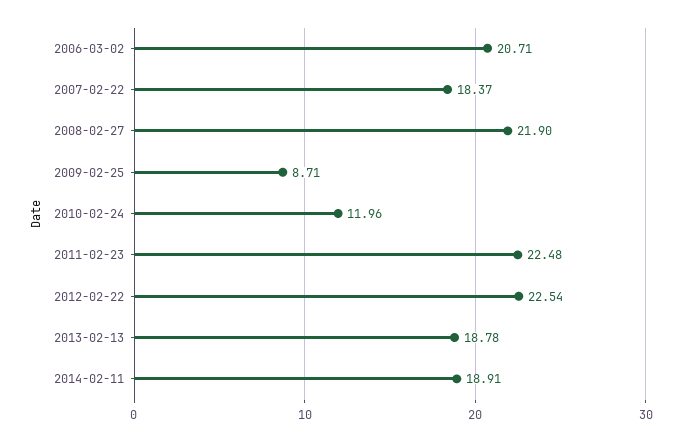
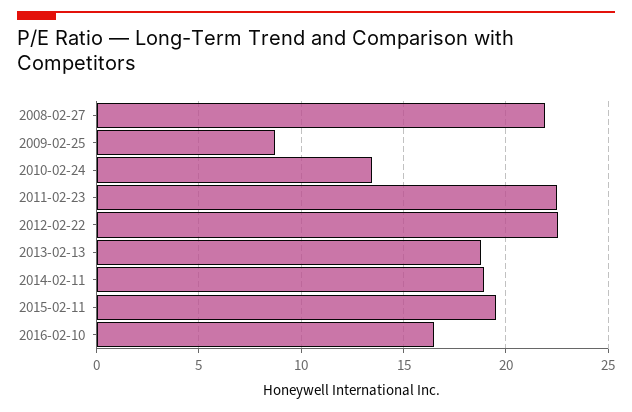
2006-03-02: 20.71 -> none
2007-02-22: 18.37 -> none
2010-02-24: 11.96 -> 13.5
2015-02-11: none -> 19.5
2016-02-10: none -> 16.5

